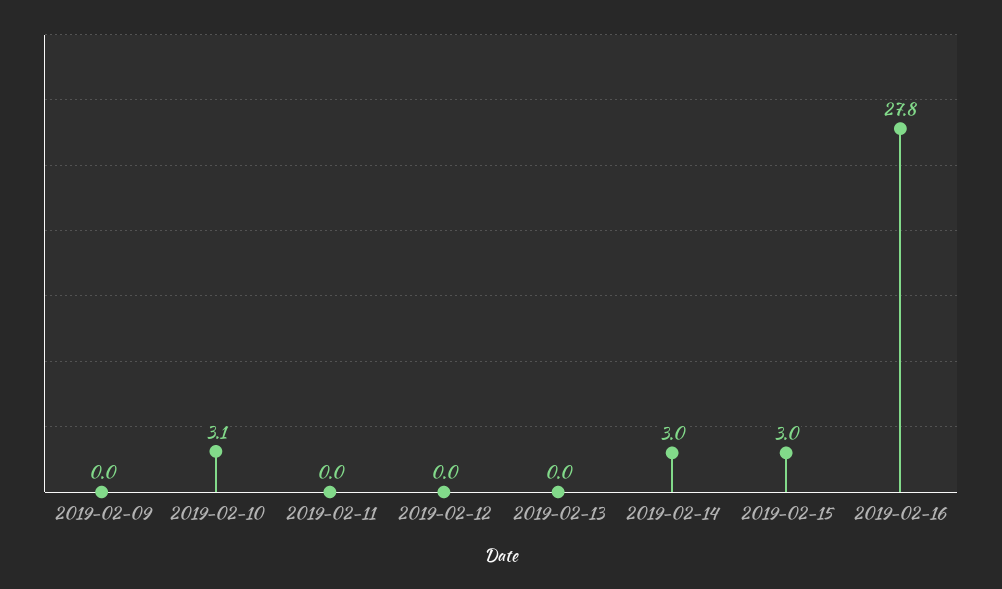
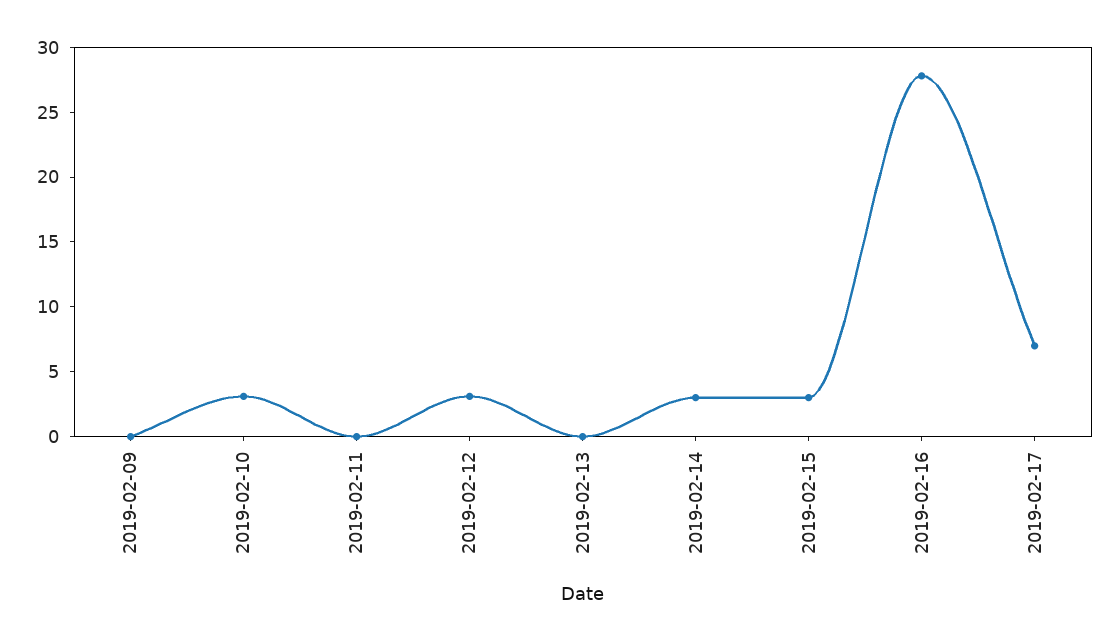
2019-02-12: 0 -> 3
2019-02-17: none -> 7

